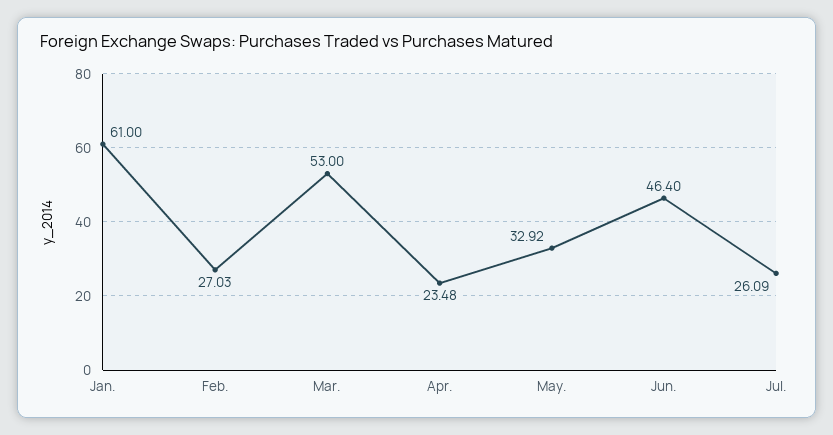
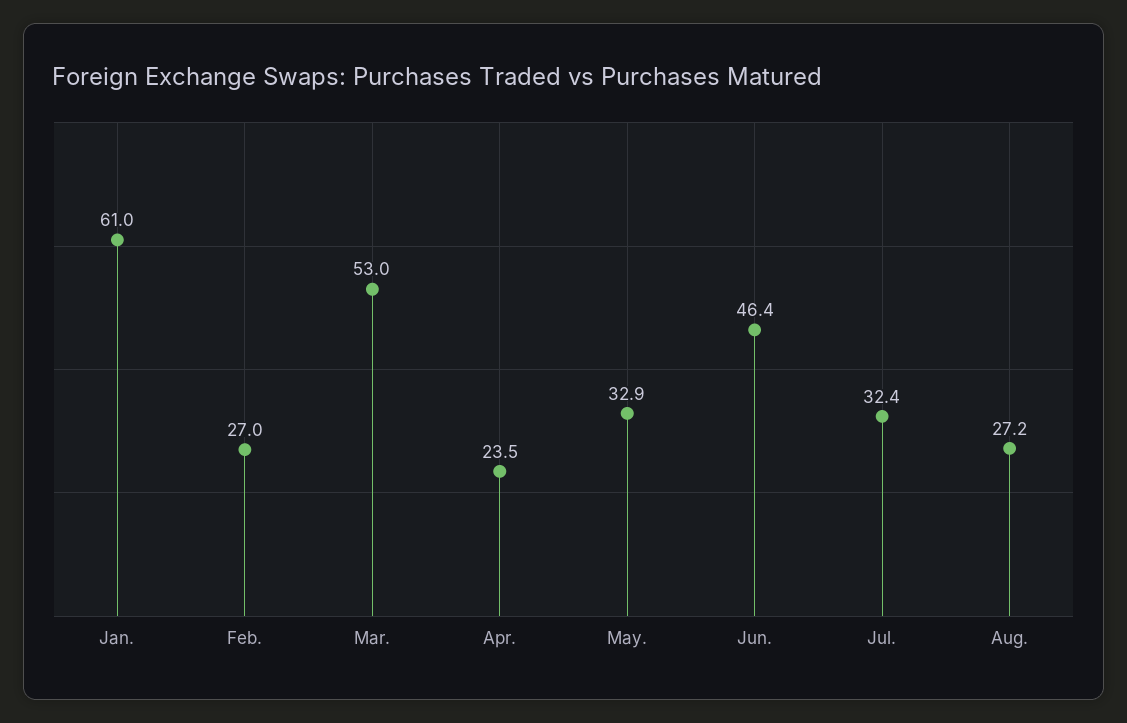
Jul.: 26.09 -> 32.4
Aug.: none -> 27.2

